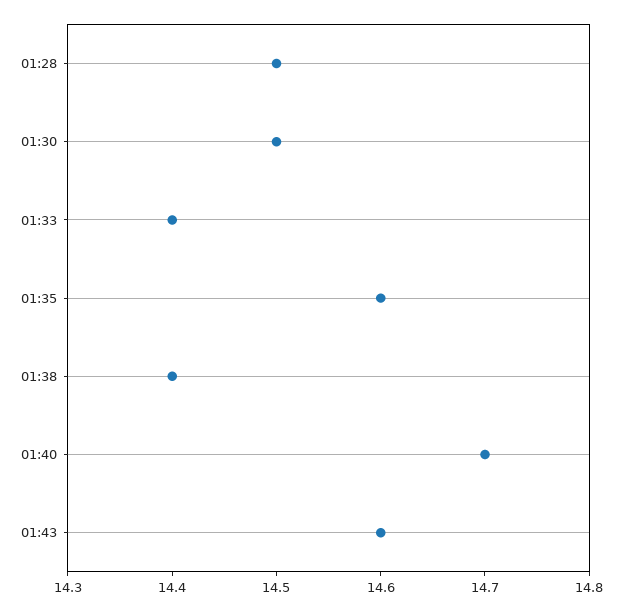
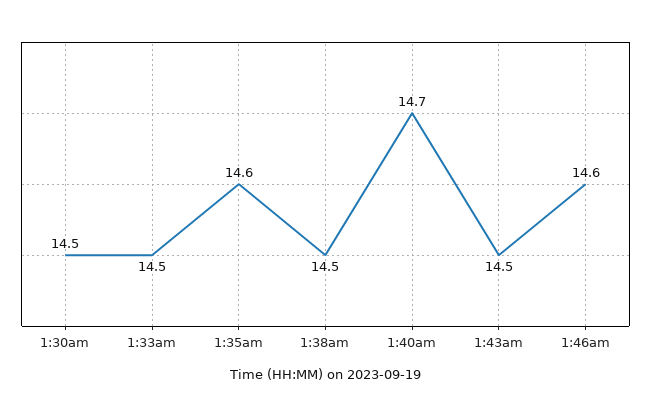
01:28: 14.5 -> none
01:33: 14.4 -> 14.5
01:38: 14.4 -> 14.5
01:43: 14.6 -> 14.5
1:46am: none -> 14.6

